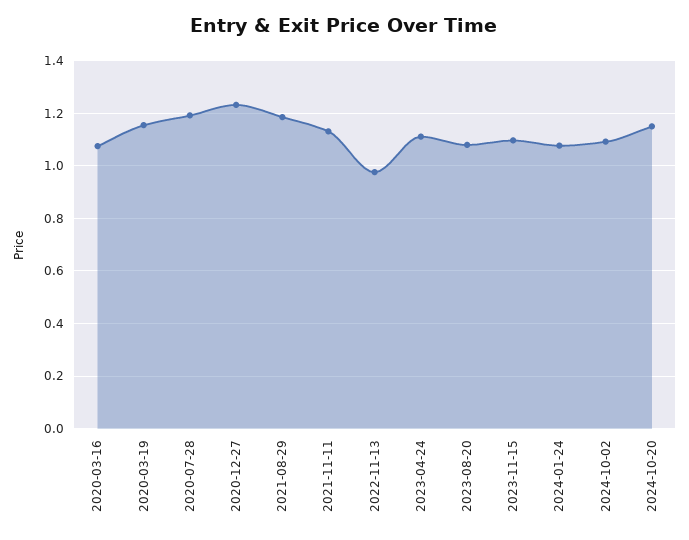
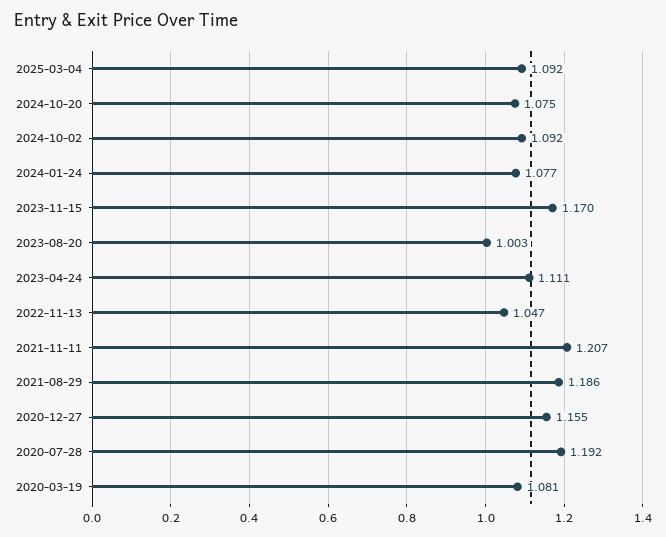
2020-03-16: 1.075 -> none
2020-03-19: 1.15 -> 1.081
2020-12-27: 1.225 -> 1.155
2021-11-11: 1.125 -> 1.207
2022-11-13: 0.975 -> 1.047
2023-08-20: 1.075 -> 1.003
2023-11-15: 1.1 -> 1.17
2024-10-20: 1.15 -> 1.075
2025-03-04: none -> 1.092

